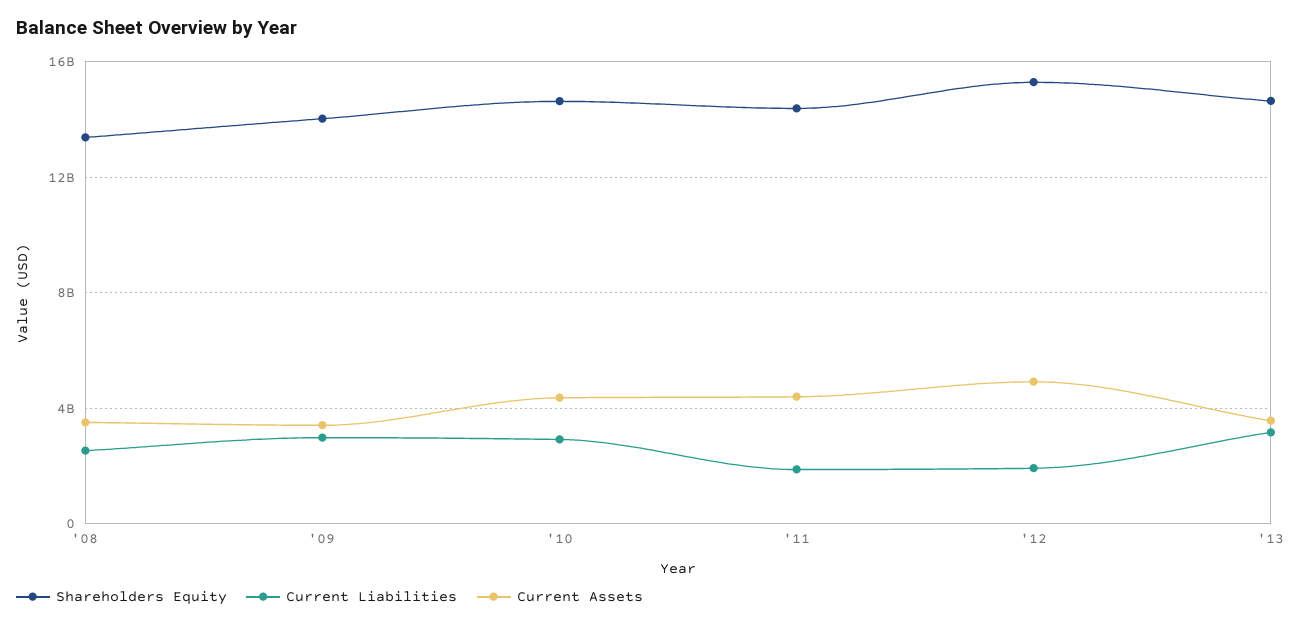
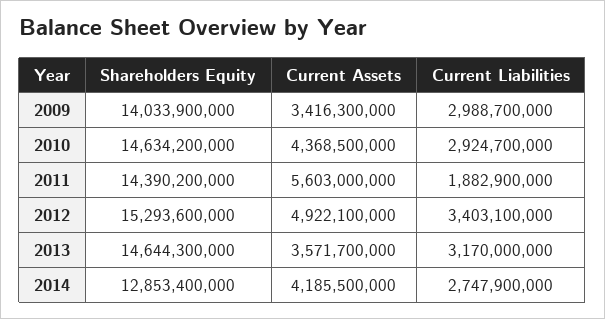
Shareholders Equity, '08: 13500000000 -> none
Current Liabilities, '08: 2500000000 -> none
Current Assets, '08: 3500000000 -> none
Current Assets, '11: 4500000000 -> 5603000000
Current Liabilities, '12: 2000000000 -> 3403100000
Shareholders Equity, 2014: none -> 12853400000
Current Assets, 2014: none -> 4185500000
Current Liabilities, 2014: none -> 2747900000

